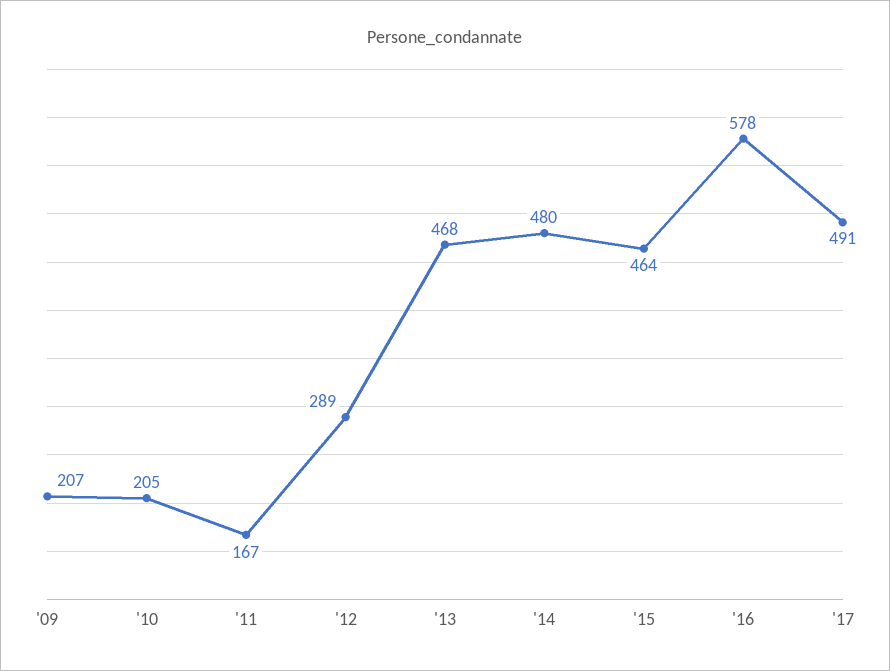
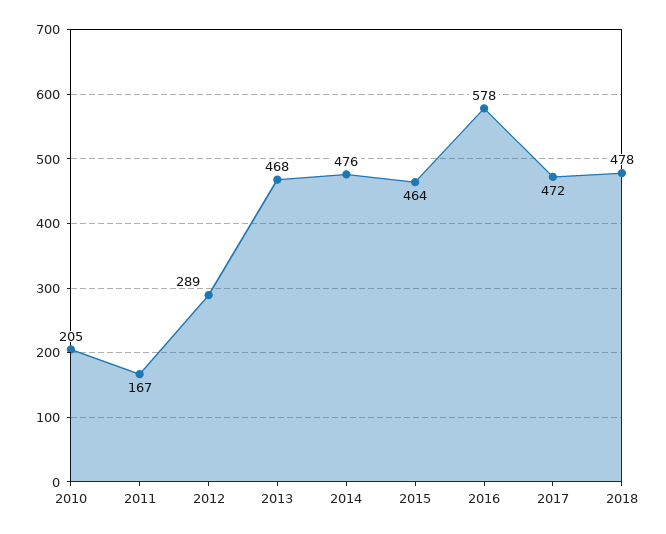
'09: 207 -> none
'14: 480 -> 476
'17: 491 -> 472
2018: none -> 478

